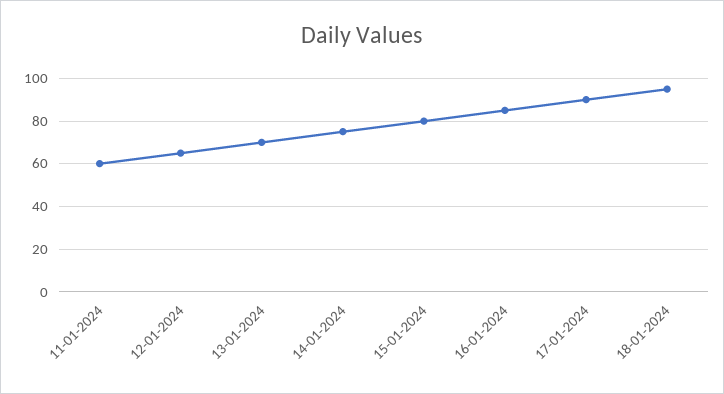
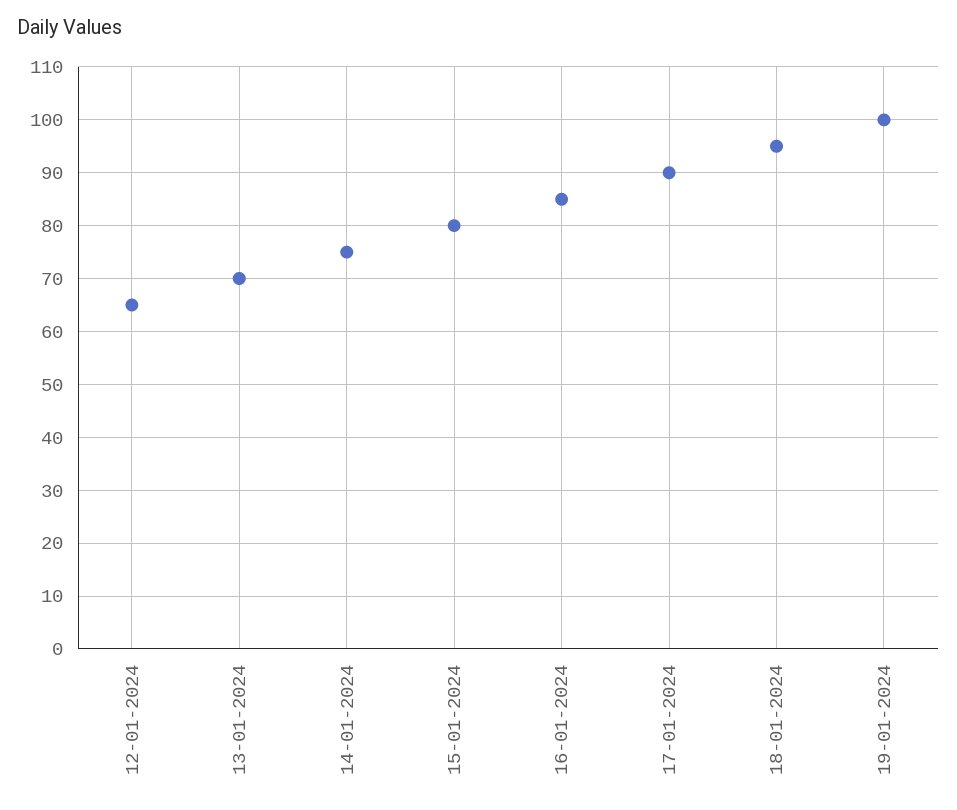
11-01-2024: 60 -> none
19-01-2024: none -> 100

